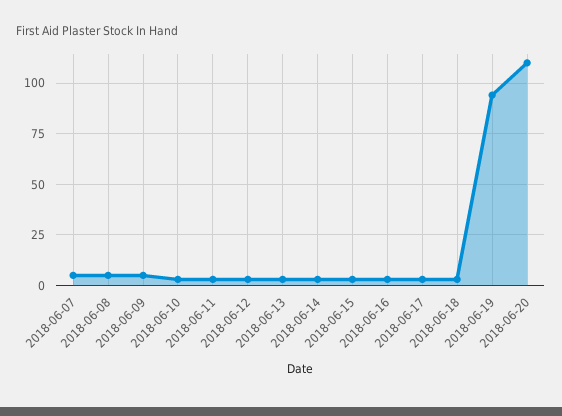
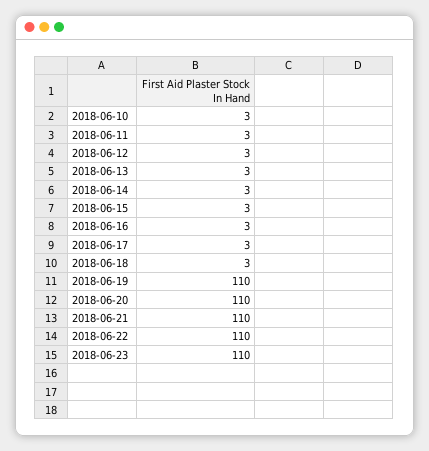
2018-06-07: 5 -> none
2018-06-08: 5 -> none
2018-06-09: 5 -> none
2018-06-19: 95 -> 110
2018-06-21: none -> 110
2018-06-22: none -> 110
2018-06-23: none -> 110

